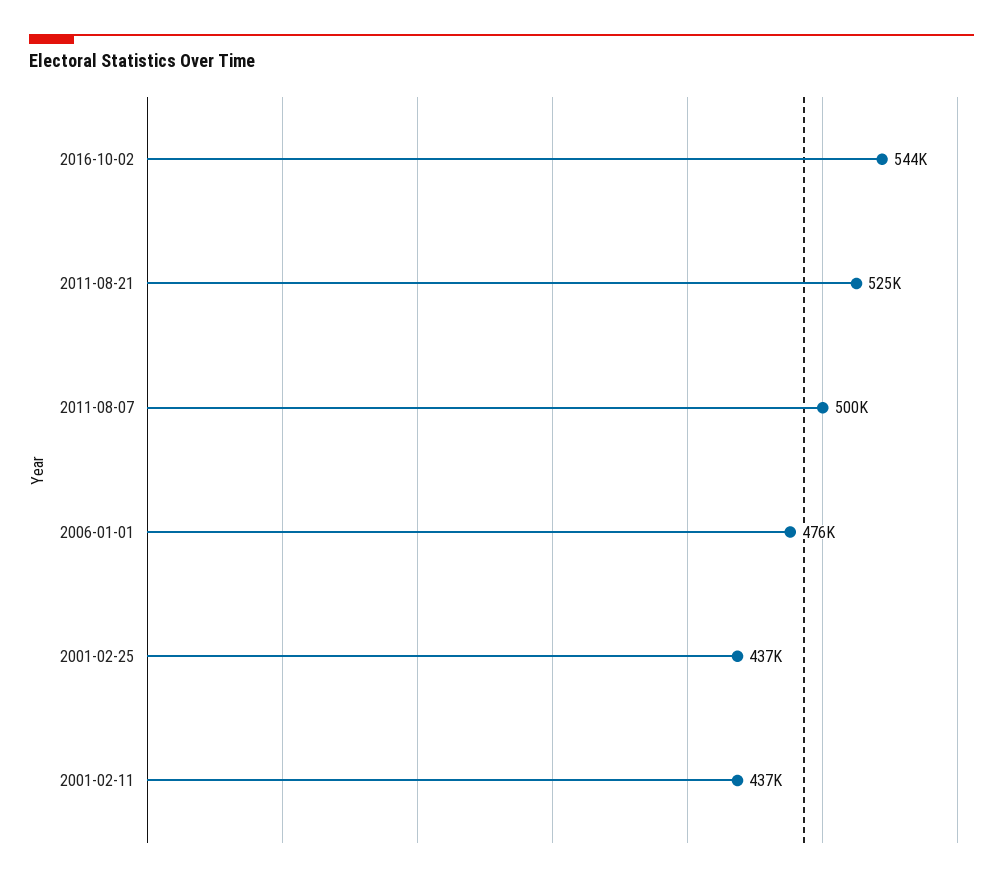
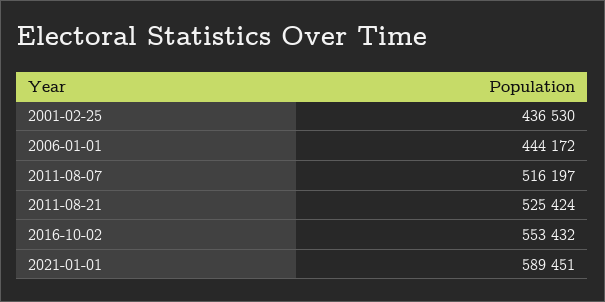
2016-10-02: 544000 -> 553432
2011-08-07: 500000 -> 516197
2006-01-01: 476000 -> 444172
2001-02-11: 437000 -> none
2021-01-01: none -> 589451

